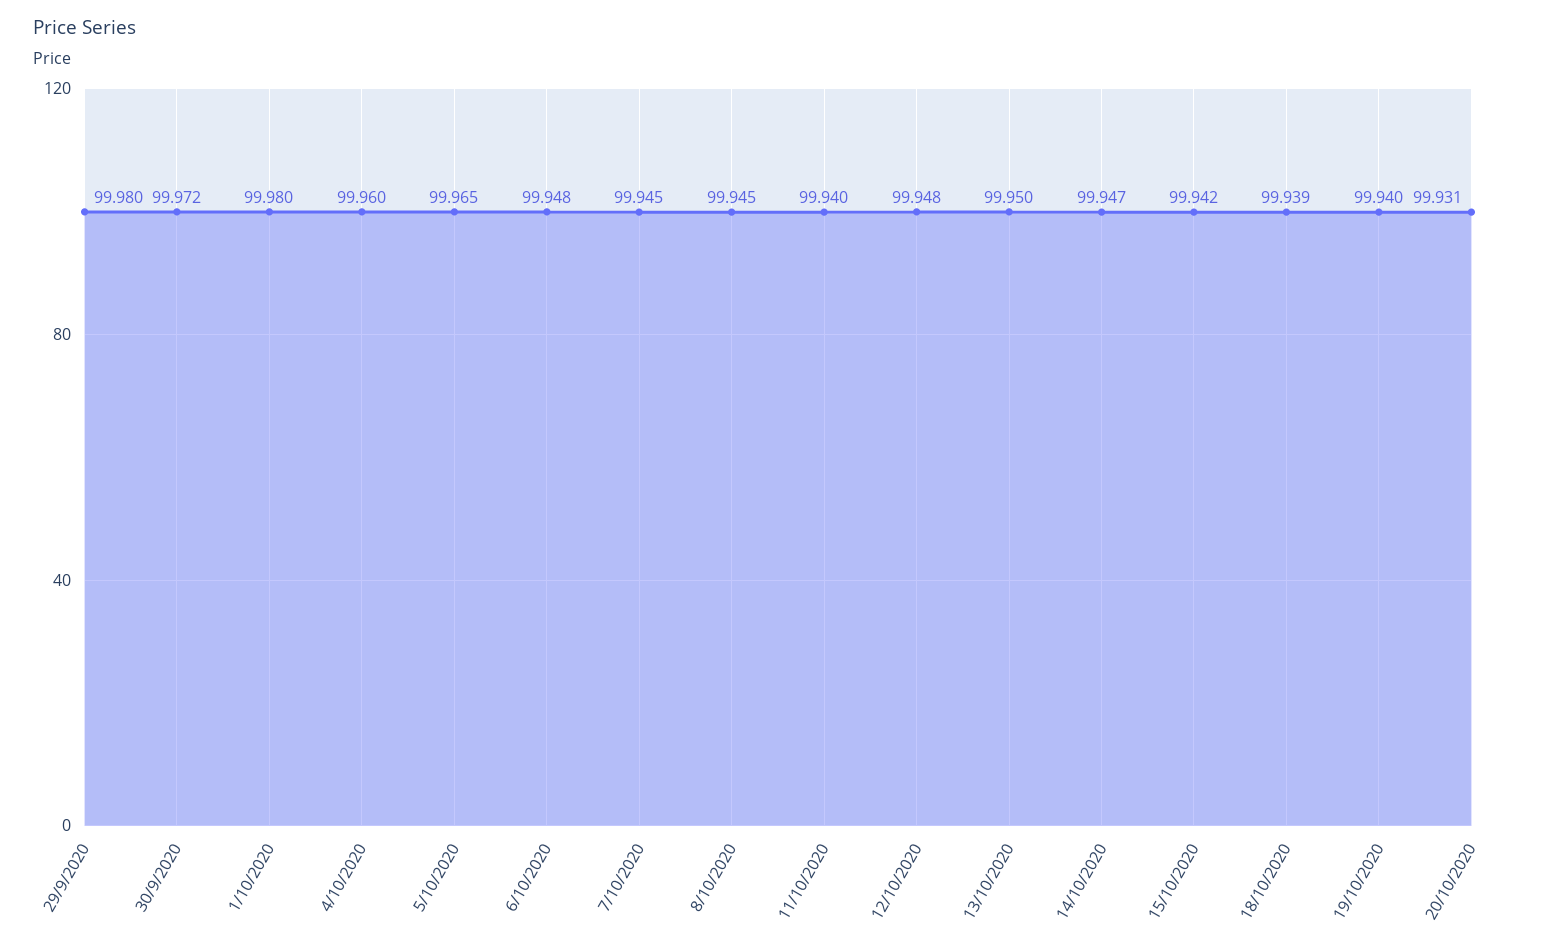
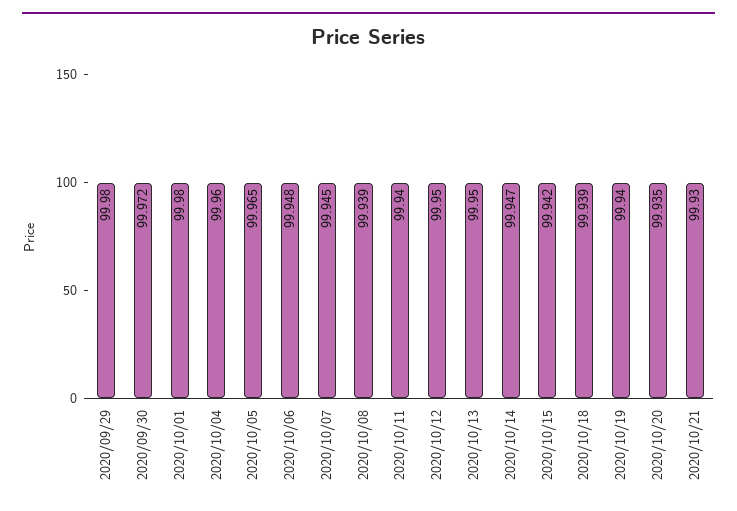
8/10/2020: 99.945 -> 99.939
12/10/2020: 99.948 -> 99.95
20/10/2020: 99.931 -> 99.935
2020/10/21: none -> 99.93

